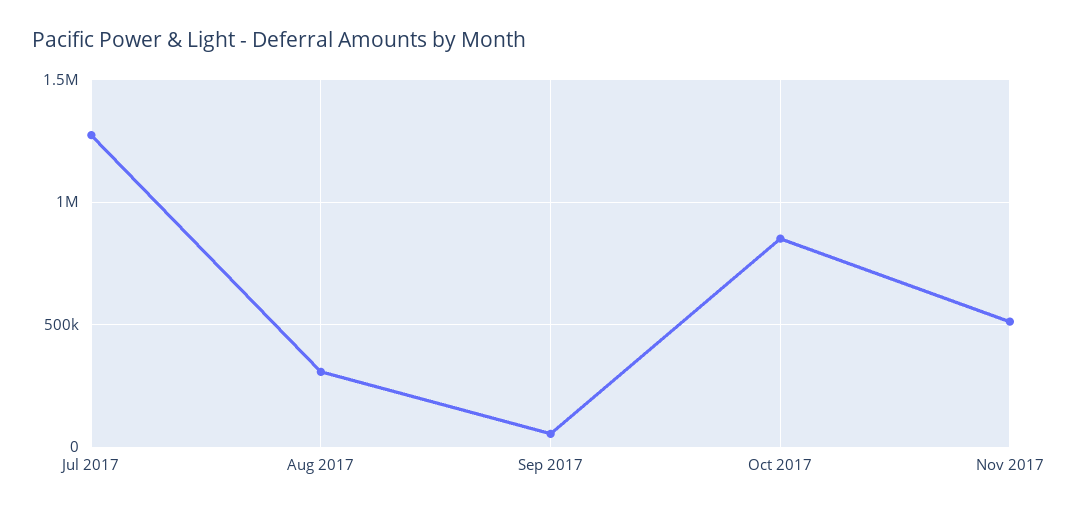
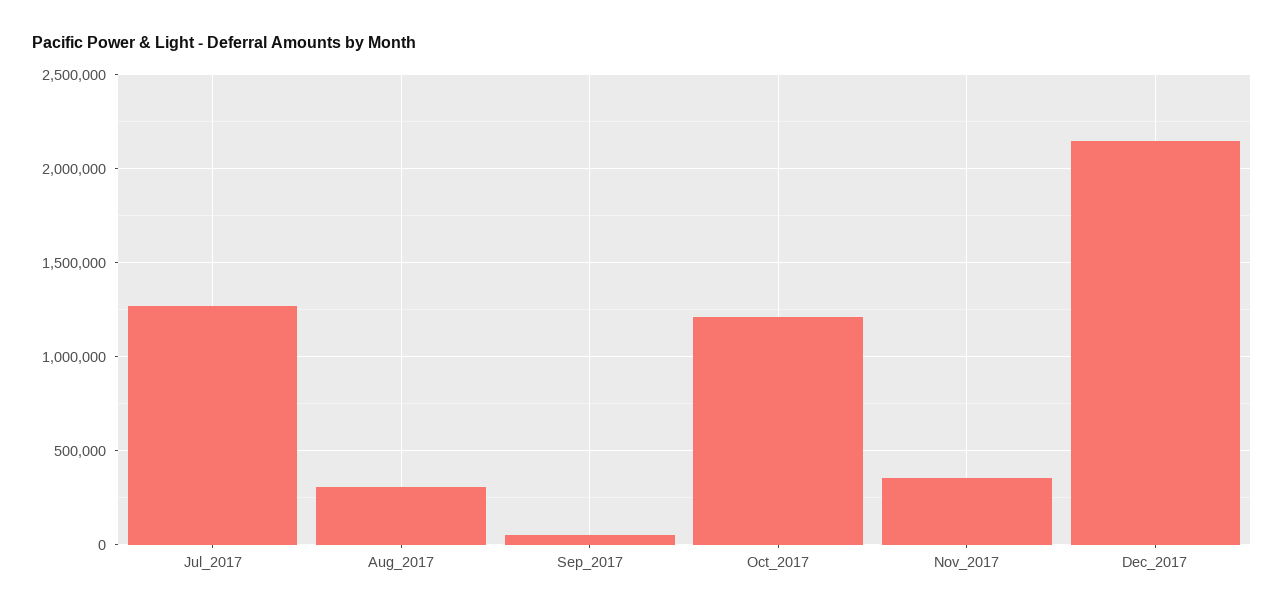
Oct 2017: 850000 -> 1200000
Nov 2017: 500000 -> 350000
Dec_2017: none -> 2150000

